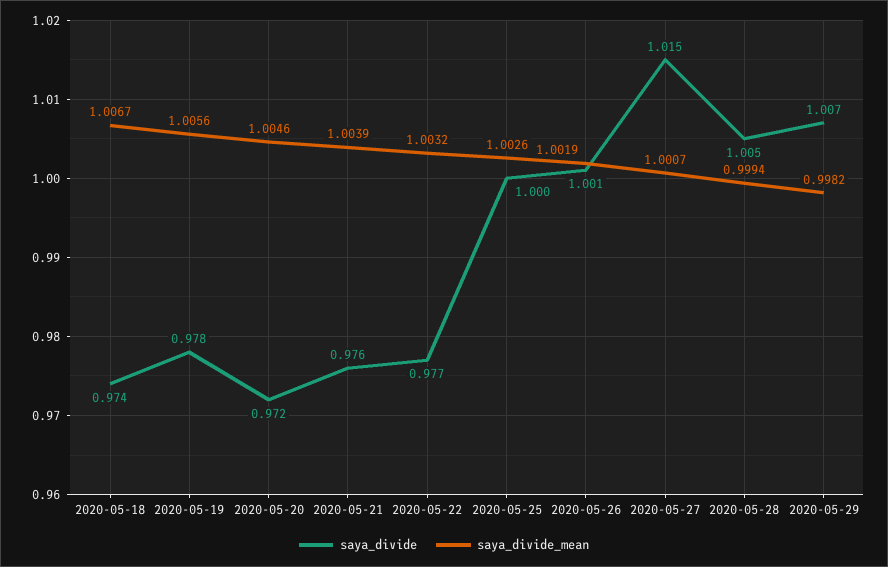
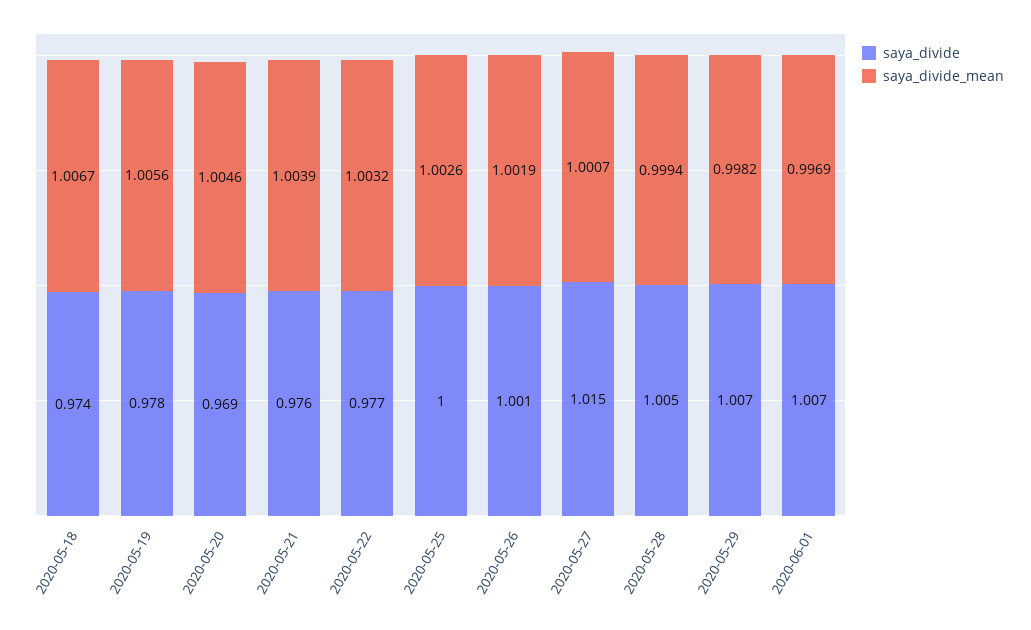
saya_divide, 2020-05-20: 0.972 -> 0.969
saya_divide, 2020-06-01: none -> 1.007
saya_divide_mean, 2020-06-01: none -> 0.9969

